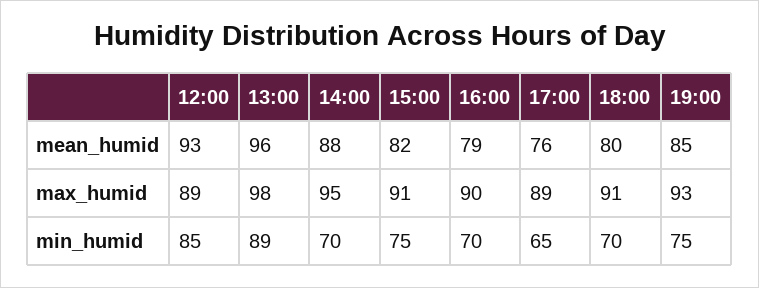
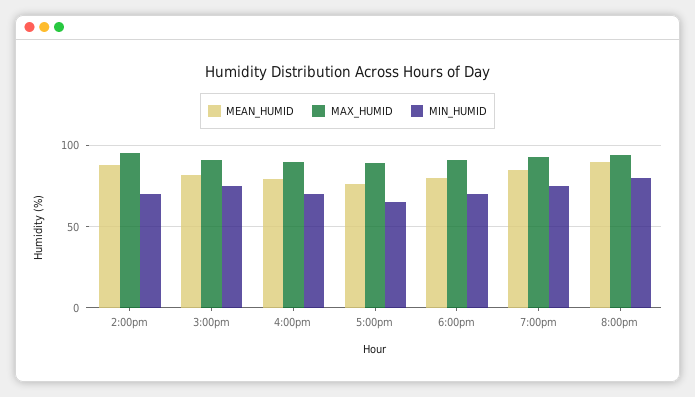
mean_humid, 12:00: 93 -> none
mean_humid, 13:00: 96 -> none
max_humid, 12:00: 89 -> none
max_humid, 13:00: 98 -> none
min_humid, 12:00: 85 -> none
min_humid, 13:00: 89 -> none
mean_humid, 8:00pm: none -> 90
max_humid, 8:00pm: none -> 95
min_humid, 8:00pm: none -> 80

